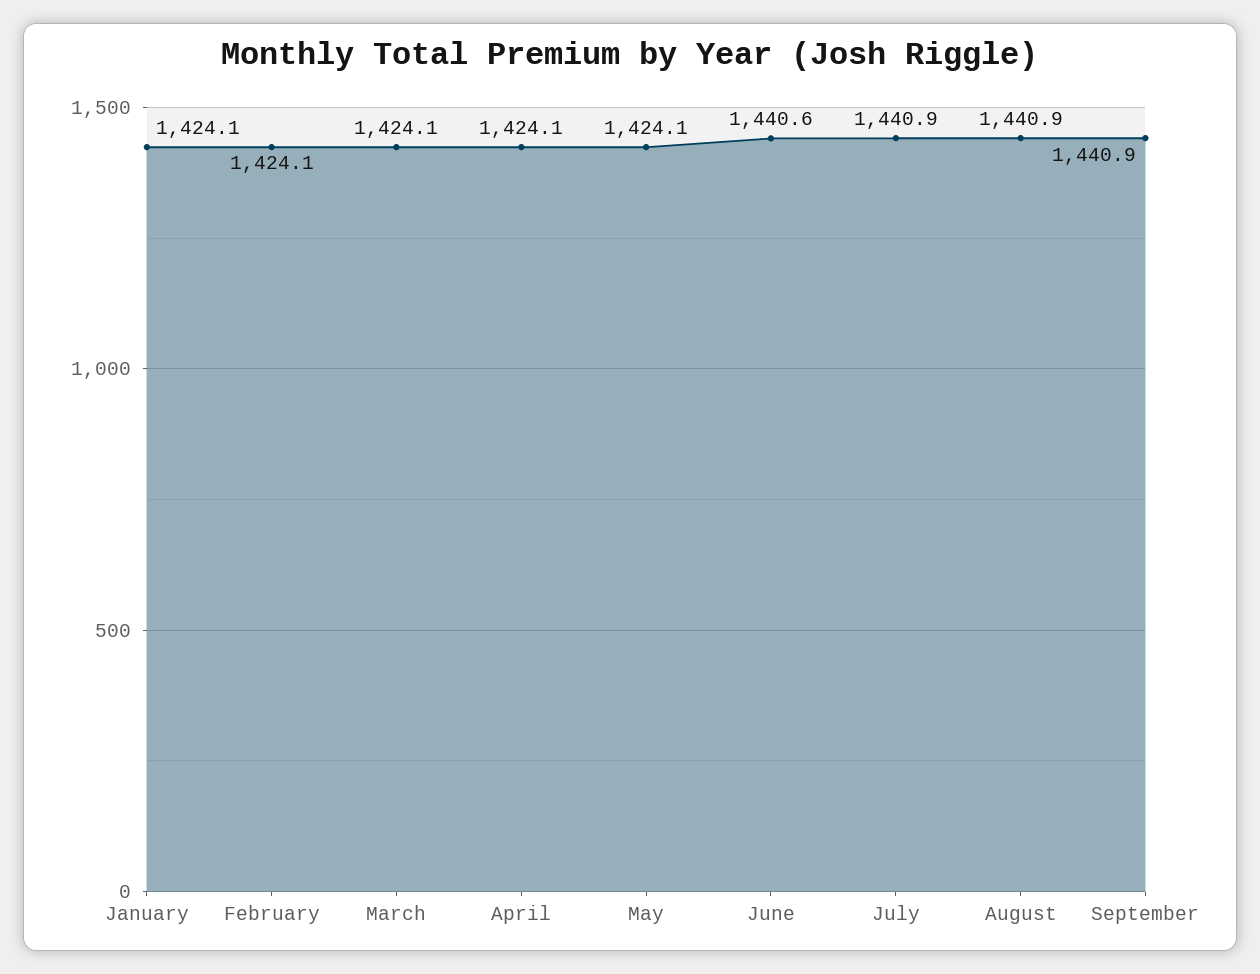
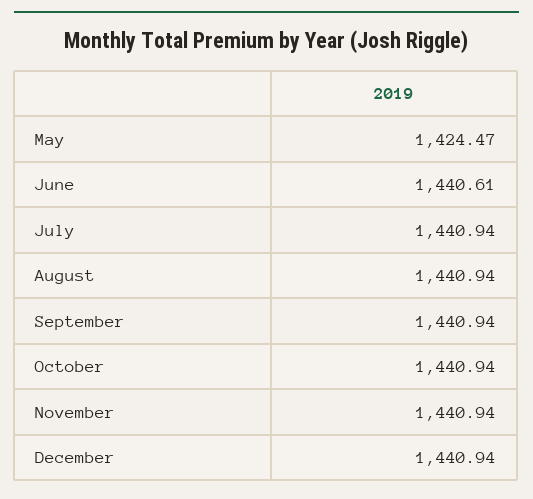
January: 1424.1 -> none
February: 1424.1 -> none
March: 1424.1 -> none
April: 1424.1 -> none
May: 1424.1 -> 1424.47
October: none -> 1440.94
November: none -> 1440.94
December: none -> 1440.94

